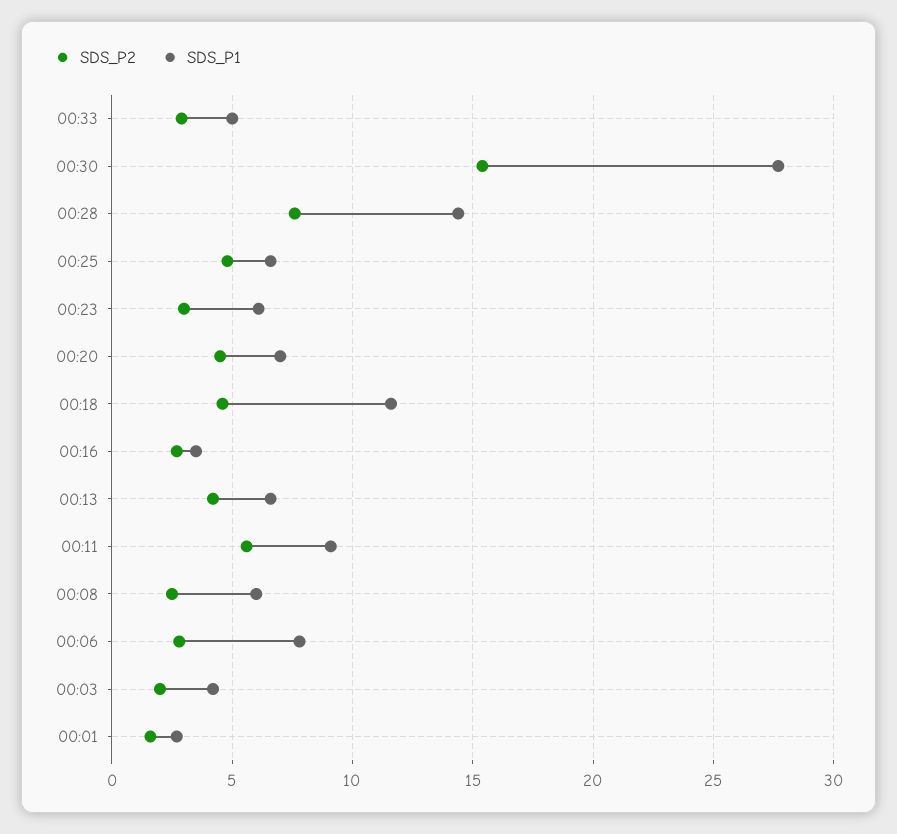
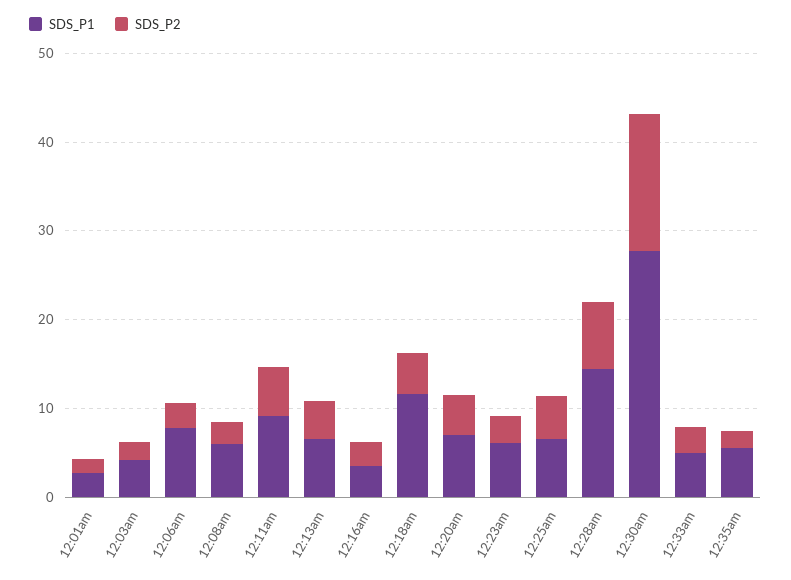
SDS_P1, 12:35am: none -> 6
SDS_P2, 12:35am: none -> 2

